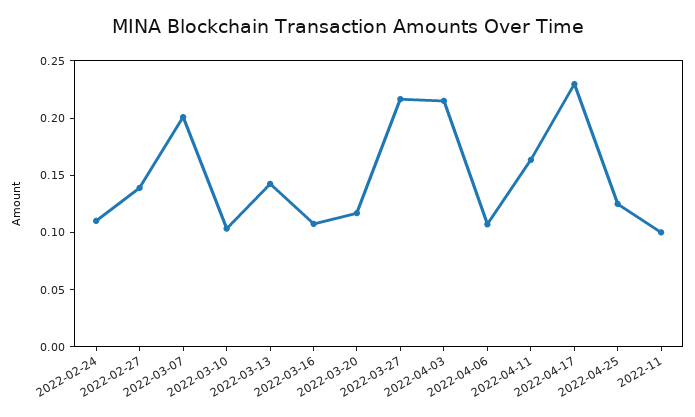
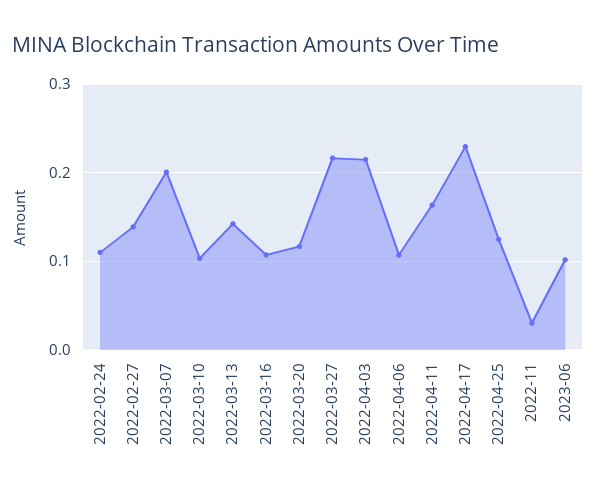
2022-11: 0.1 -> 0.03
2023-06: none -> 0.1

